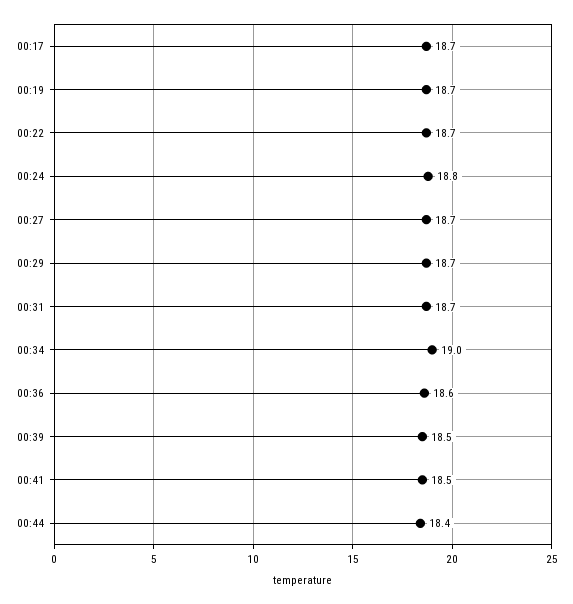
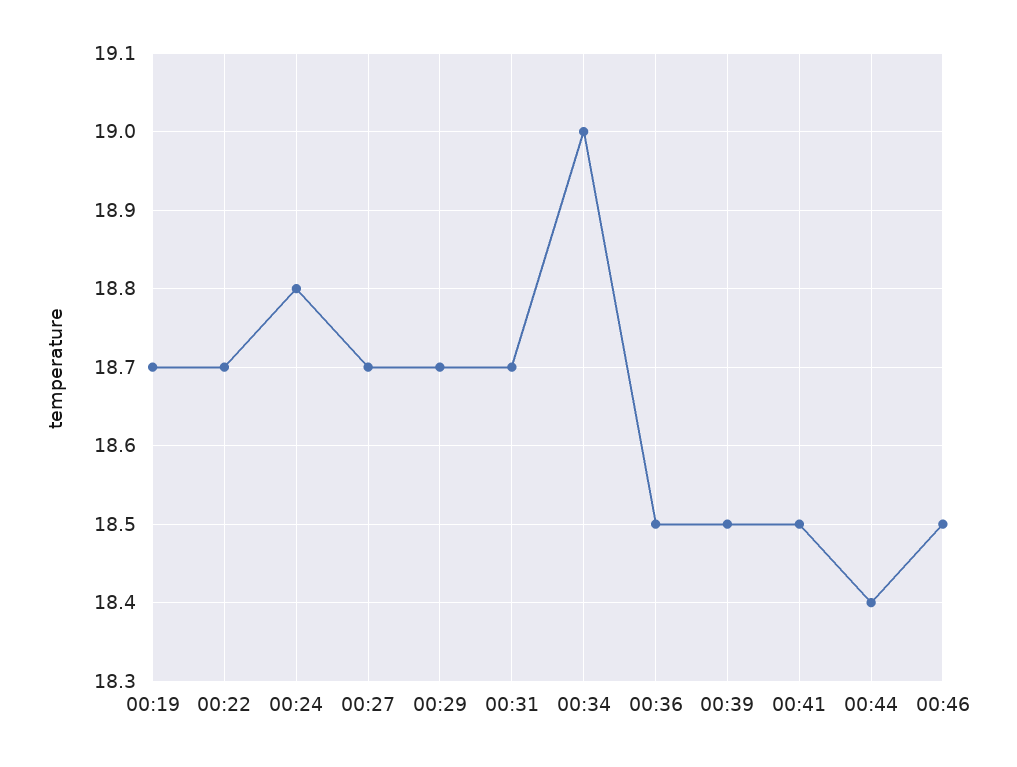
00:17: 18.7 -> none
00:36: 18.6 -> 18.5
00:46: none -> 18.5

